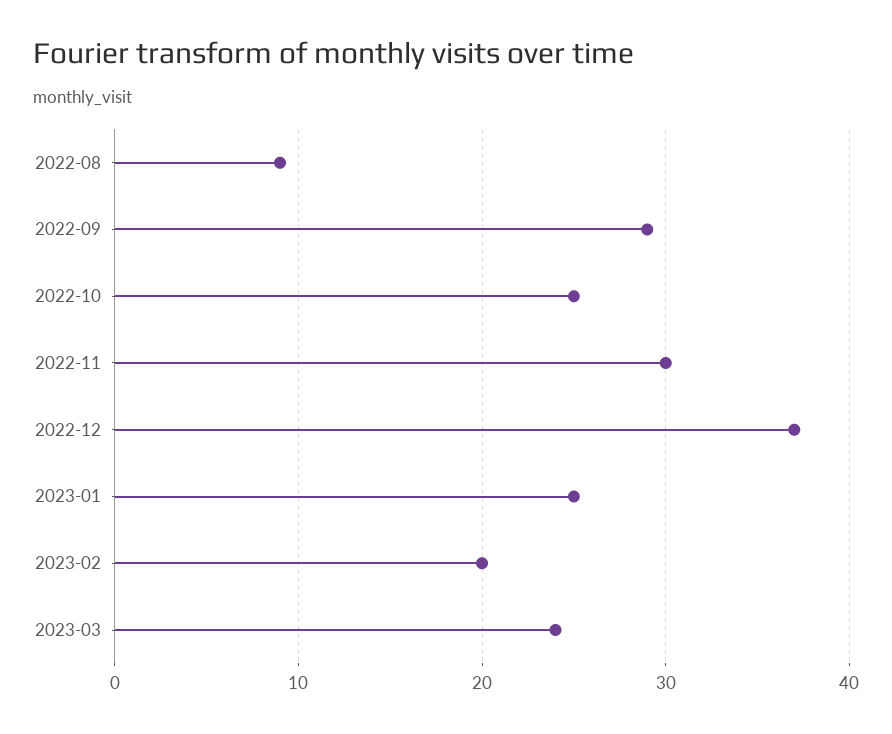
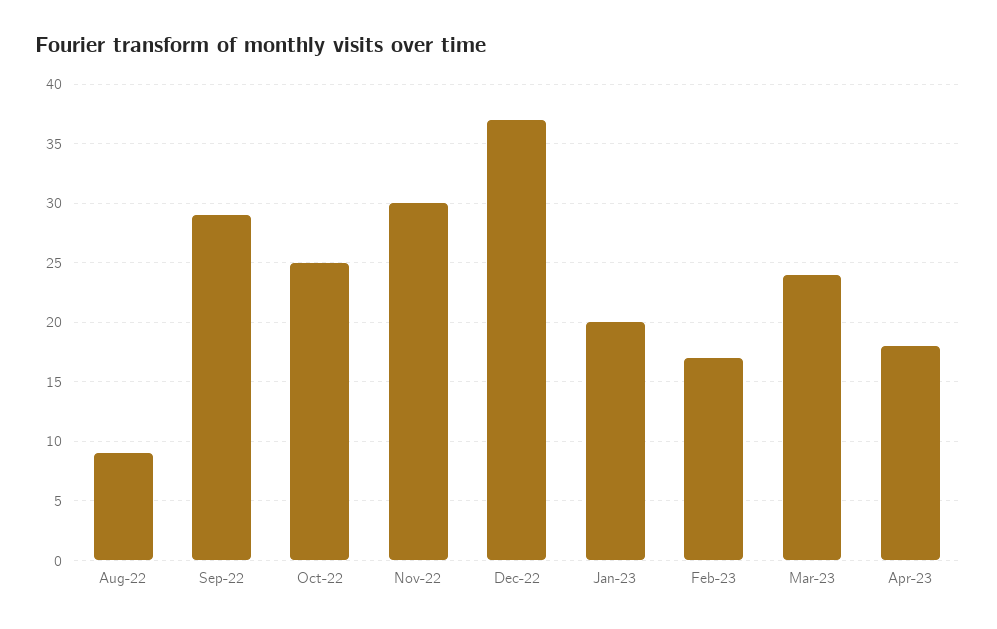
2023-01: 25 -> 20
2023-02: 20 -> 17
Apr-23: none -> 18

